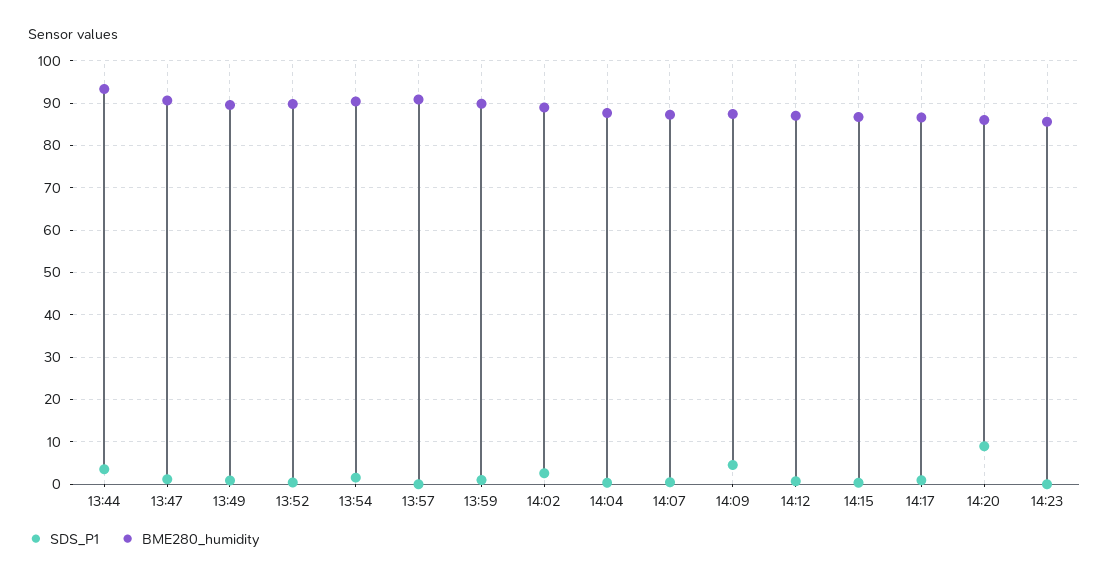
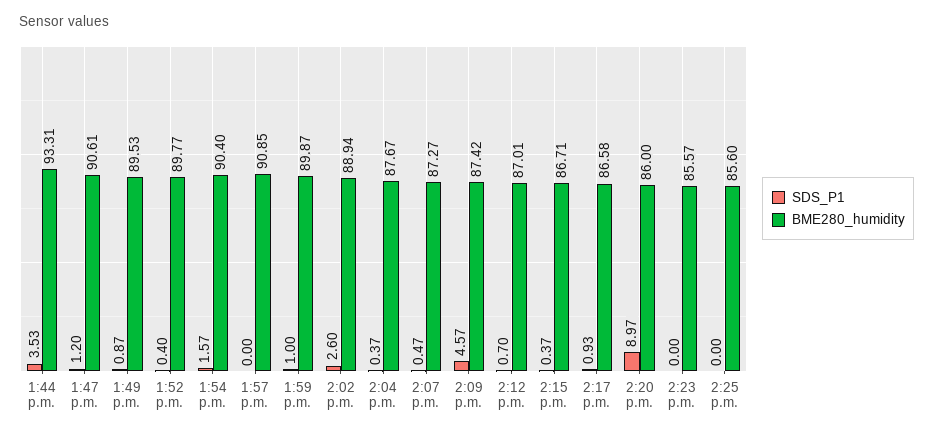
SDS_P1, 2:25 p.m.: none -> 0
BME280_humidity, 2:25 p.m.: none -> 85.6

